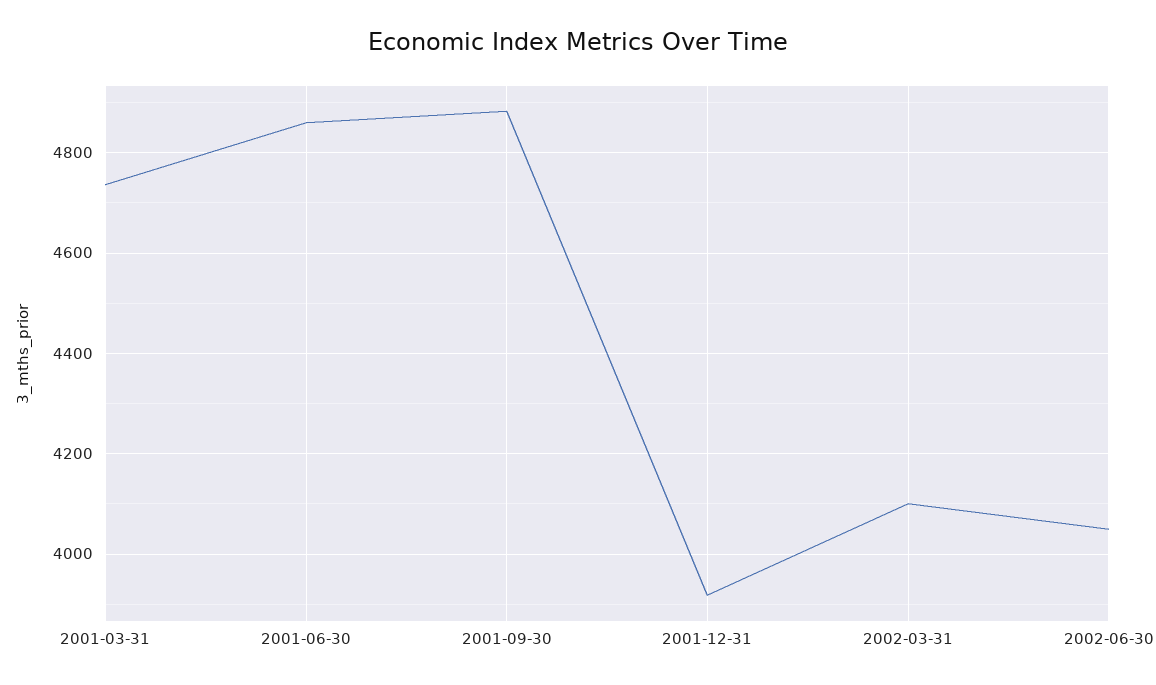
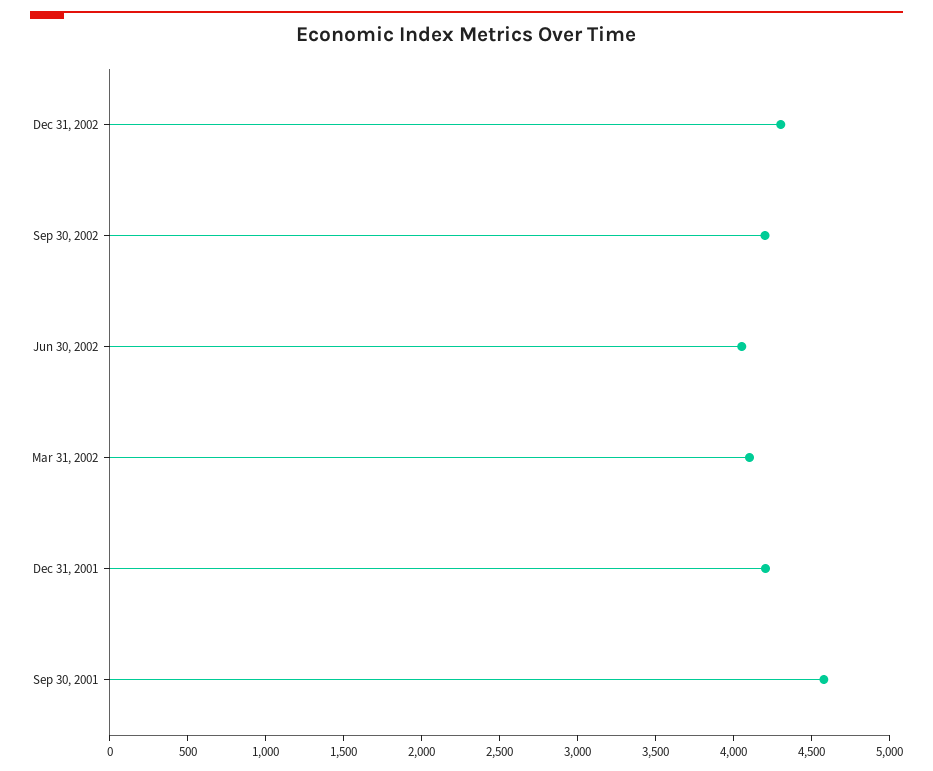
2001-03-31: 4740 -> none
2001-06-30: 4860 -> none
2001-09-30: 4880 -> 4600
2001-12-31: 3920 -> 4200
Dec 31, 2002: none -> 4300
Sep 30, 2002: none -> 4200

